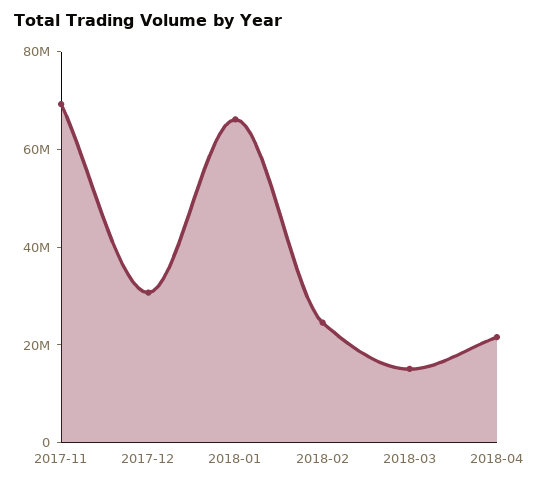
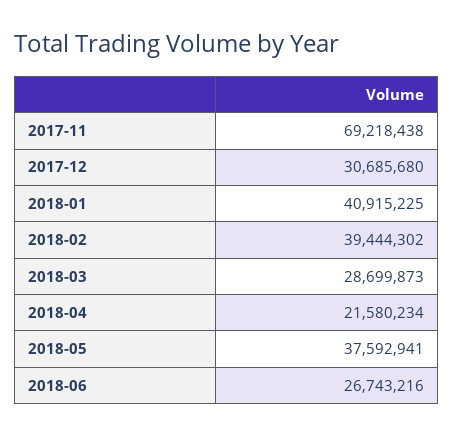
2018-01: 65000000 -> 40915225
2018-02: 25000000 -> 39444302
2018-03: 15000000 -> 28699873
2018-05: none -> 37592941
2018-06: none -> 26743216

